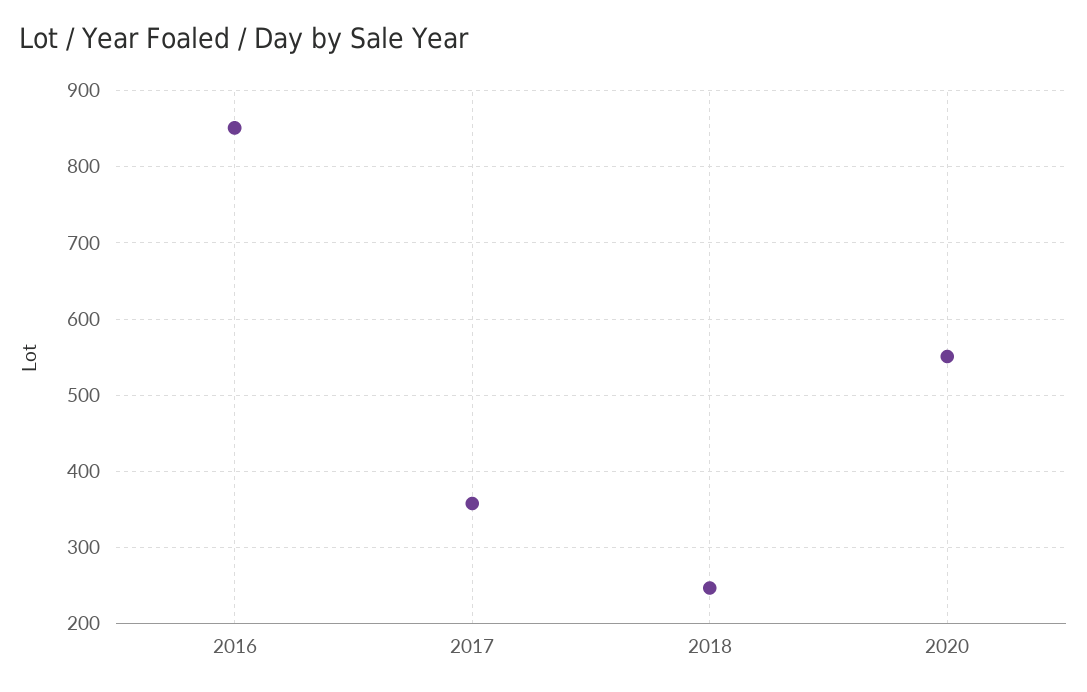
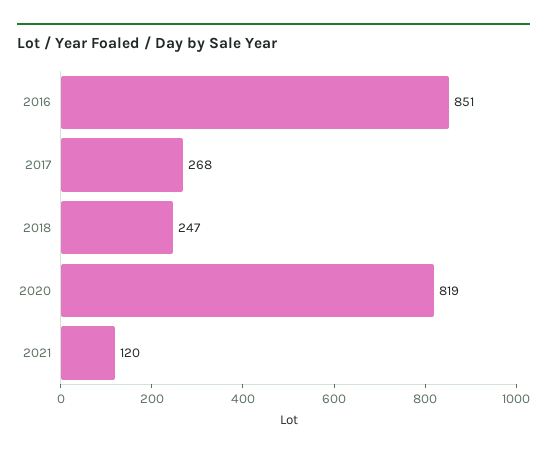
2017: 360 -> 268
2020: 550 -> 819
2021: none -> 120

